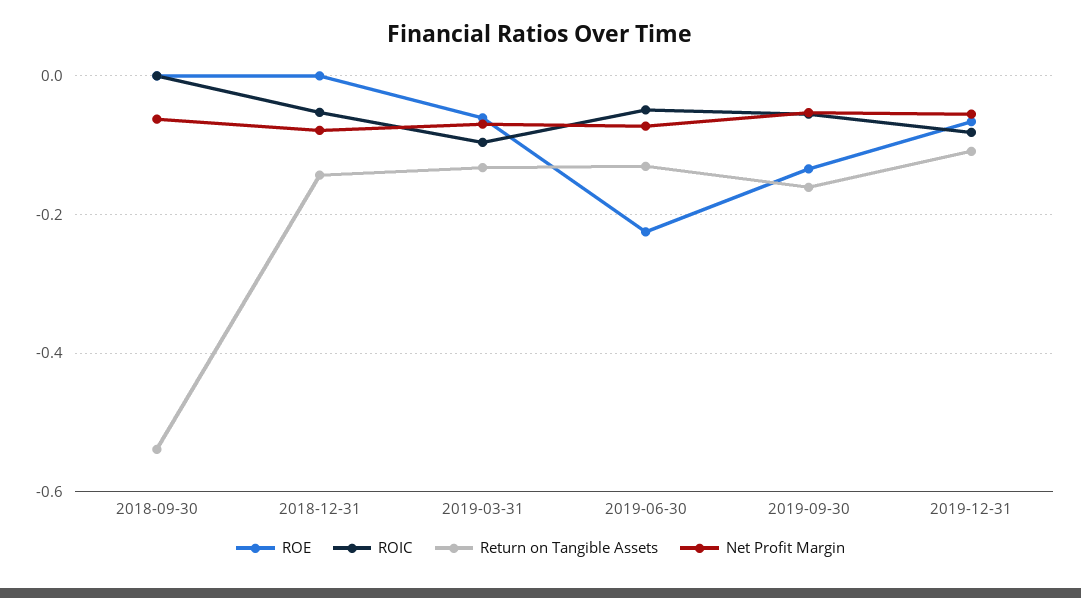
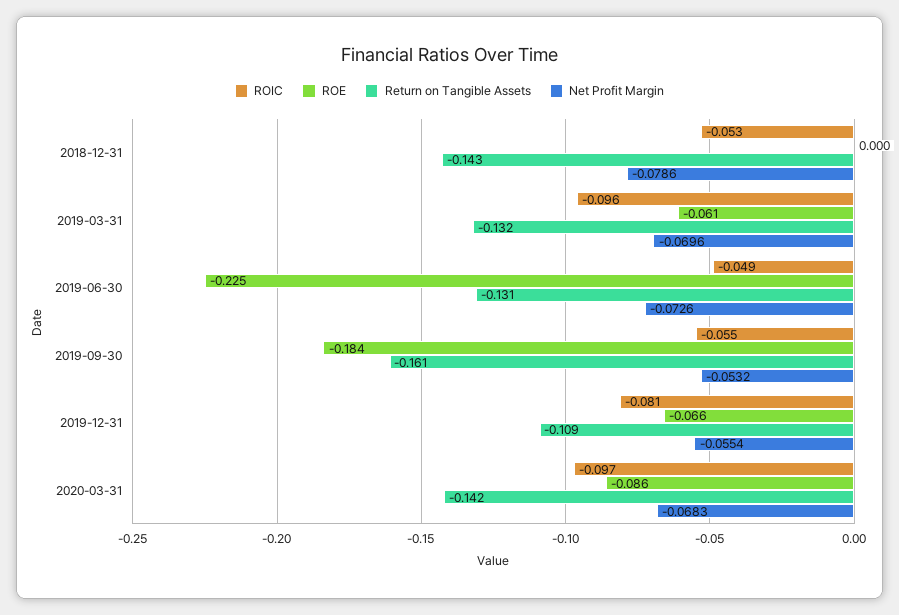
ROE, 2018-09-30: 0 -> none
ROIC, 2018-09-30: 0 -> none
Return on Tangible Assets, 2018-09-30: -0.54 -> none
Net Profit Margin, 2018-09-30: -0.06 -> none
ROE, 2019-09-30: -0.14 -> -0.184
ROIC, 2020-03-31: none -> -0.097
ROE, 2020-03-31: none -> -0.086
Return on Tangible Assets, 2020-03-31: none -> -0.142
Net Profit Margin, 2020-03-31: none -> -0.0683

